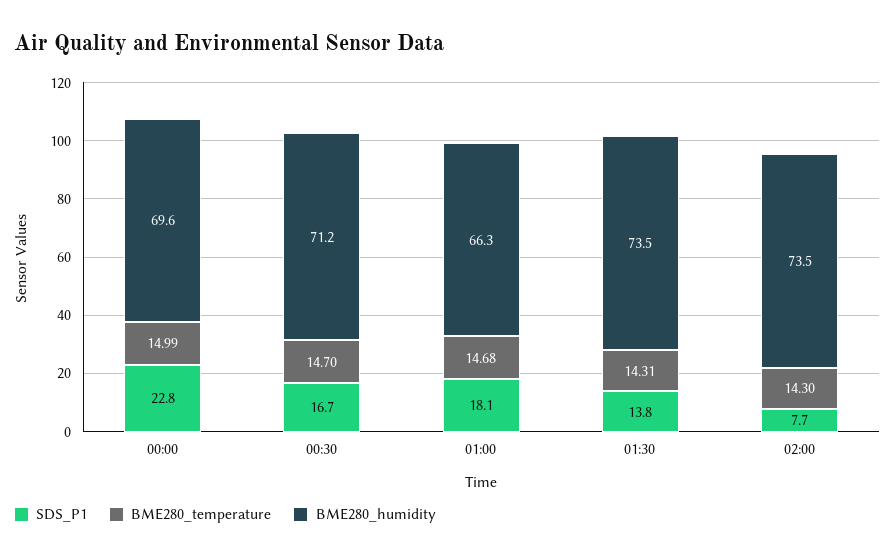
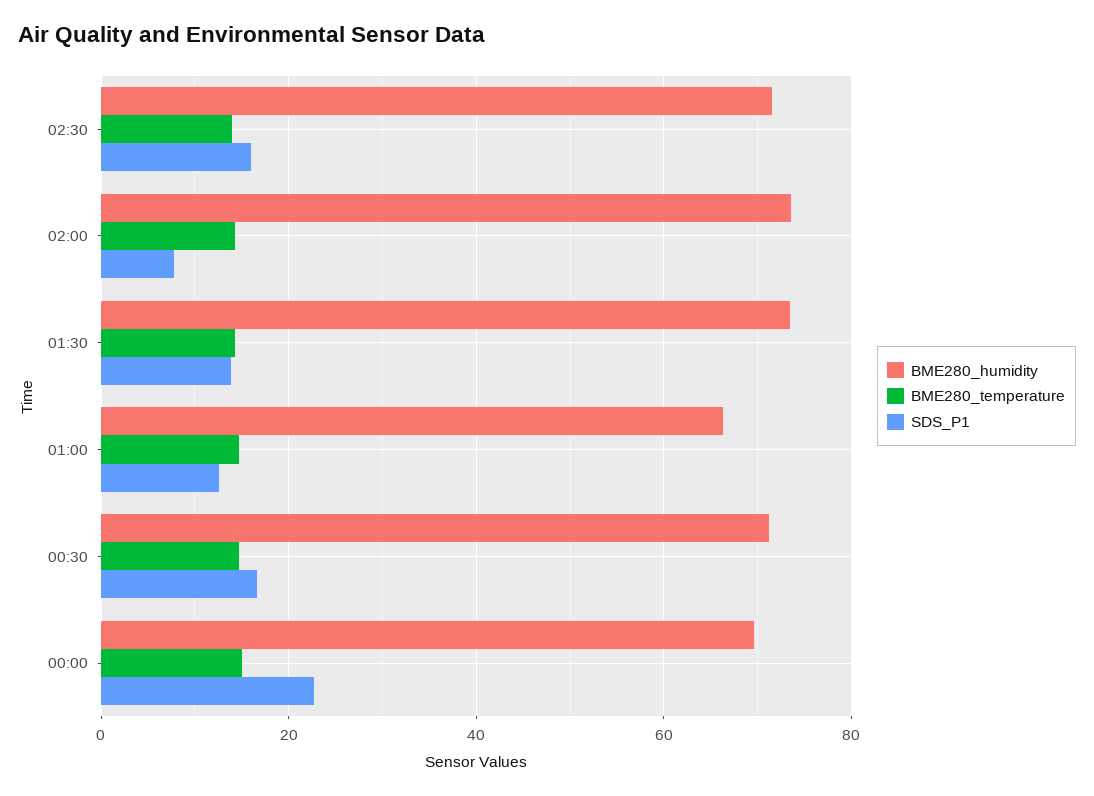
SDS_P1, 01:00: 18.1 -> 12
BME280_humidity, 02:30: none -> 72
BME280_temperature, 02:30: none -> 14
SDS_P1, 02:30: none -> 16

